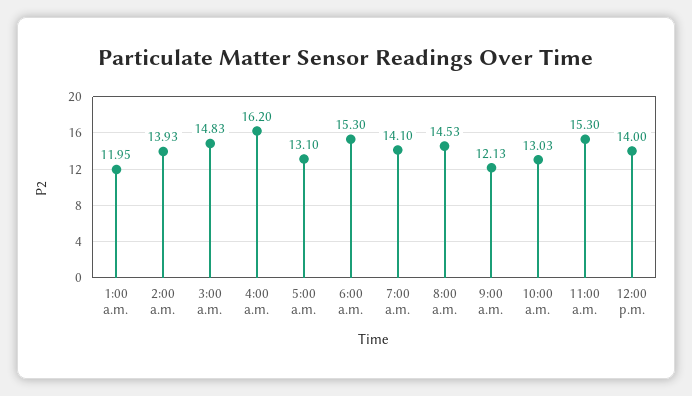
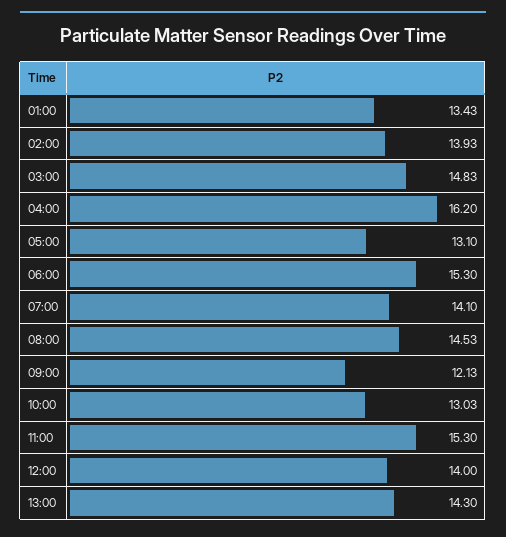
1:00 a.m.: 11.95 -> 13.43
13:00: none -> 14.3

